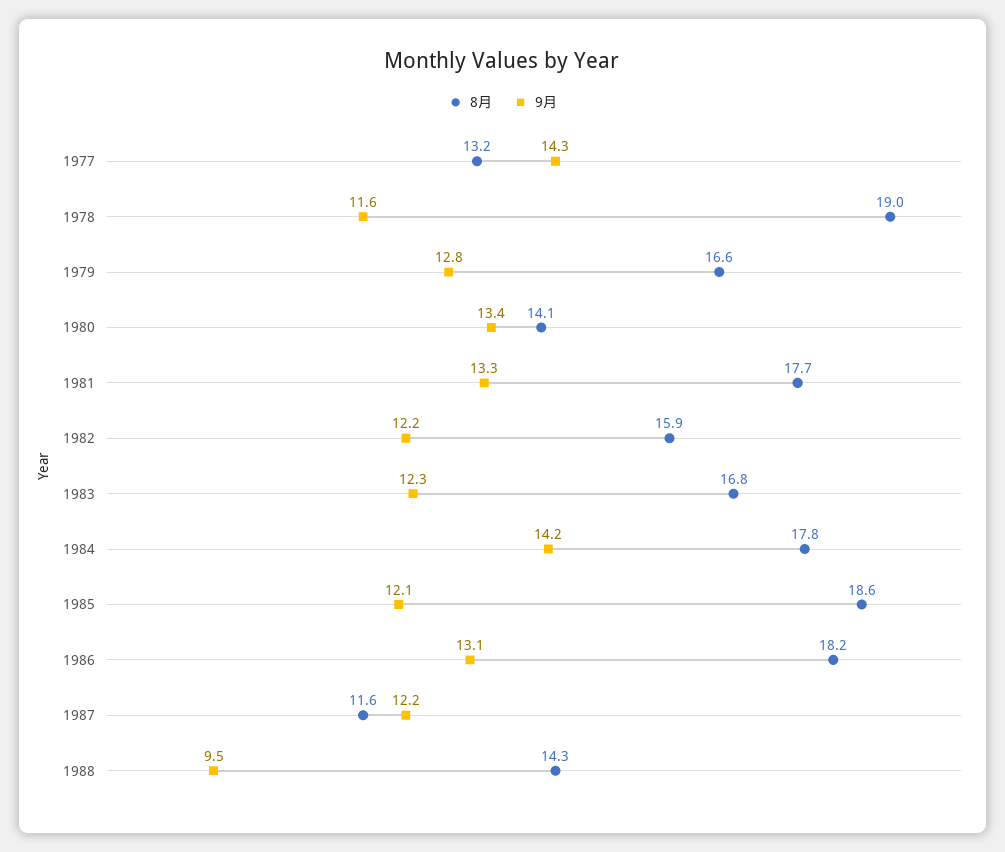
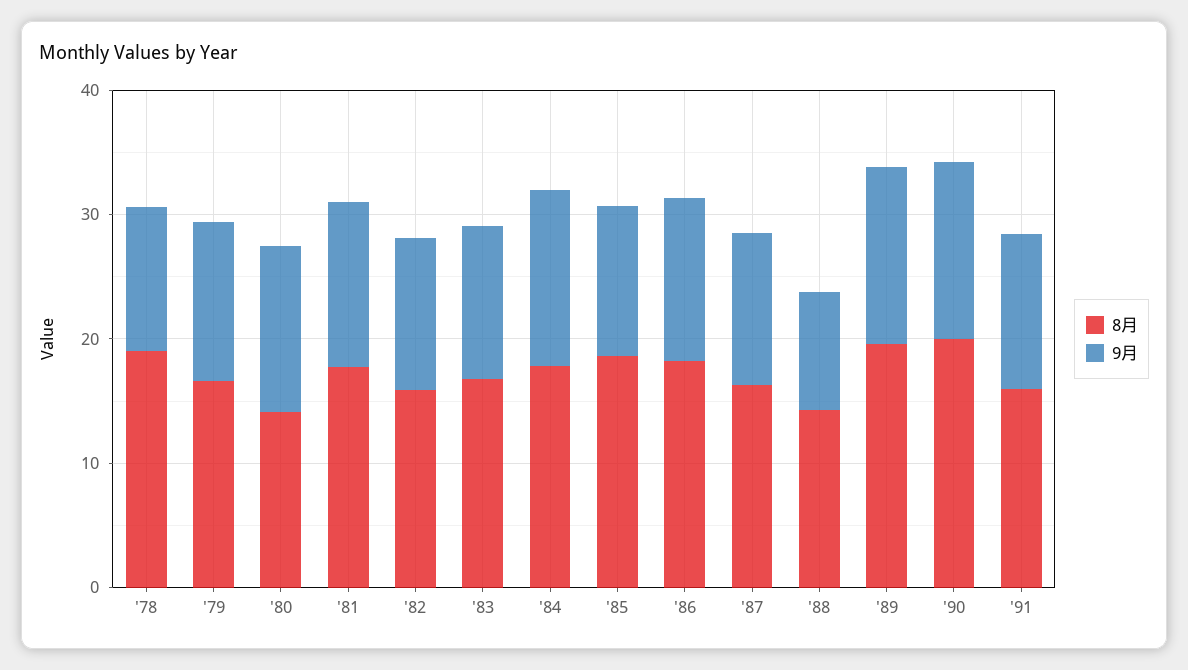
8月, 1977: 13.2 -> none
9月, 1977: 14.3 -> none
8月, 1987: 11.6 -> 16
8月, '89: none -> 20
9月, '89: none -> 14
8月, '90: none -> 20
9月, '90: none -> 14
8月, '91: none -> 16
9月, '91: none -> 12

